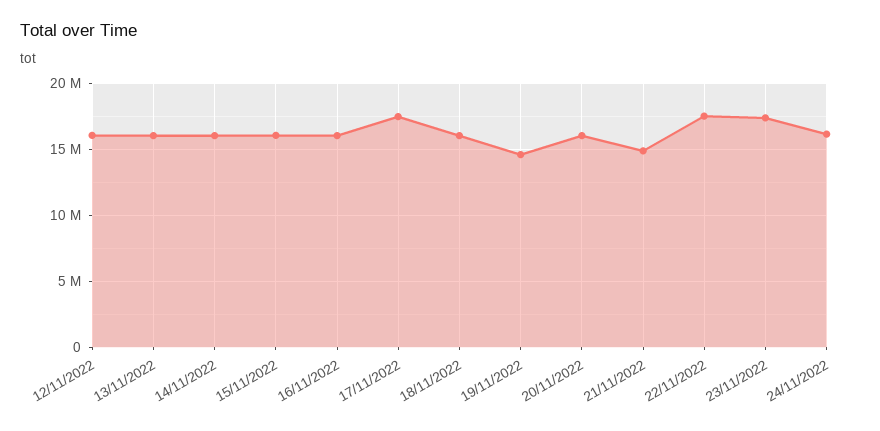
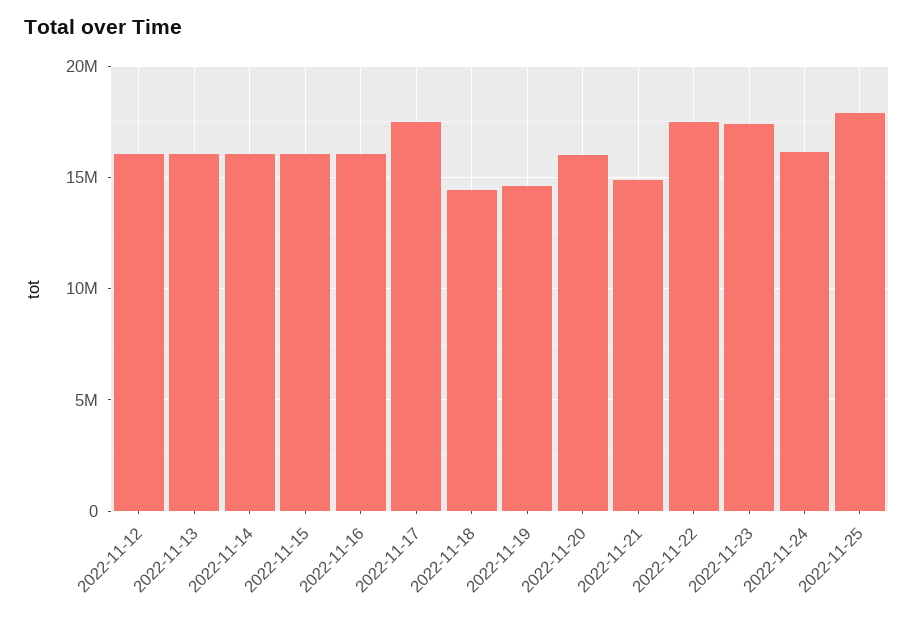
18/11/2022: 16000000 -> 14500000
2022-11-25: none -> 18000000

